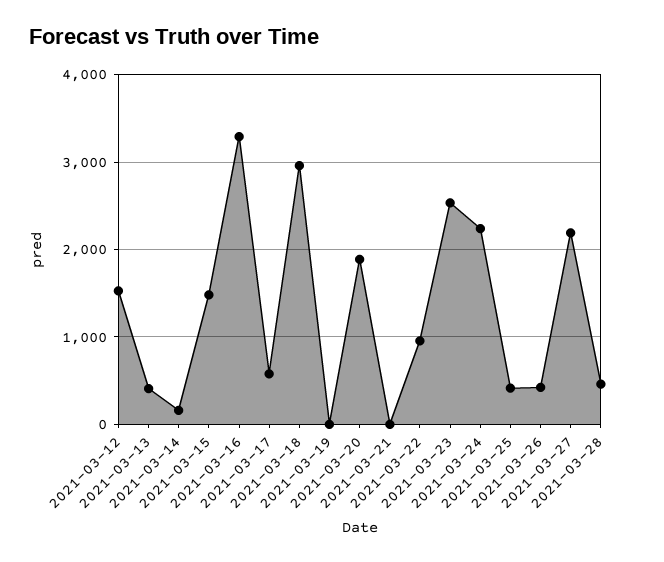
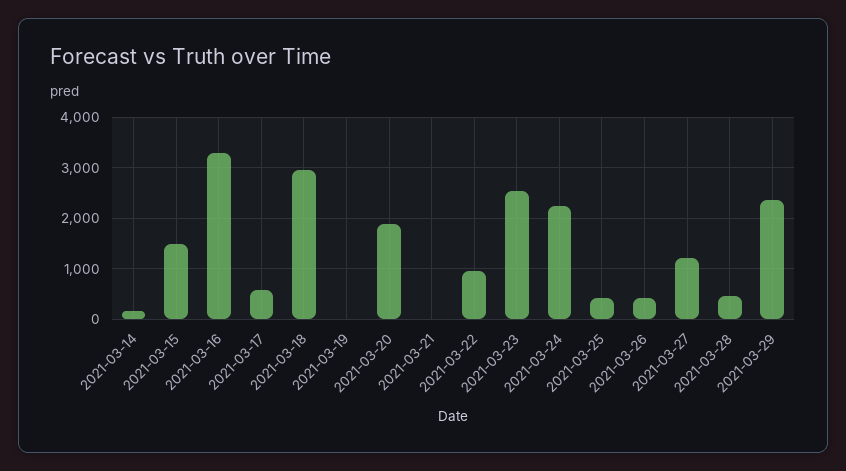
2021-03-12: 1500 -> none
2021-03-13: 400 -> none
2021-03-27: 2200 -> 1200
2021-03-29: none -> 2400

